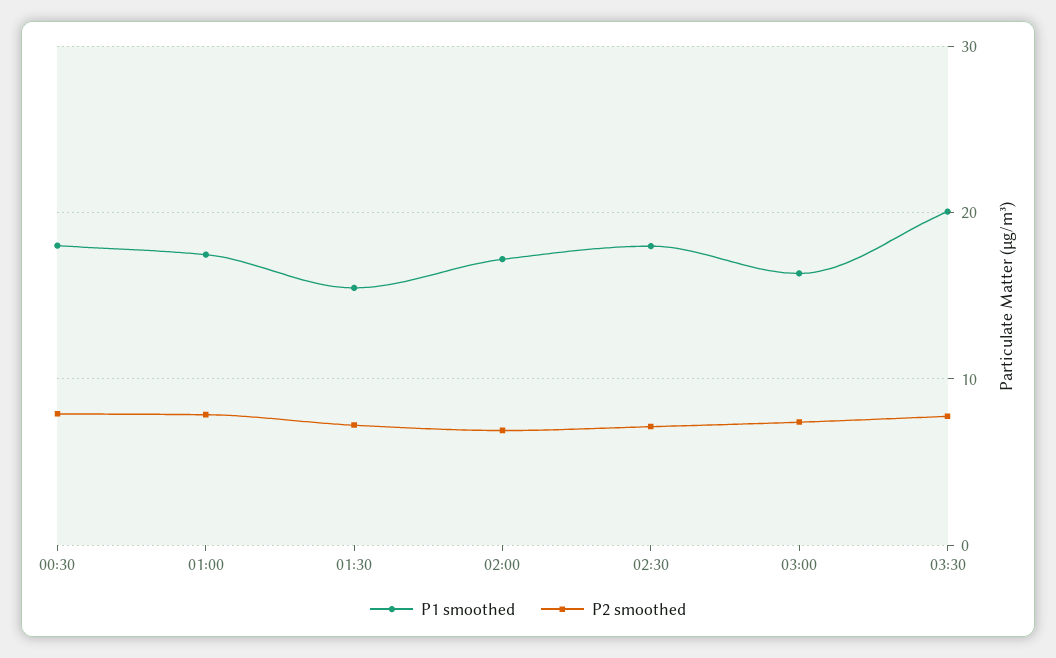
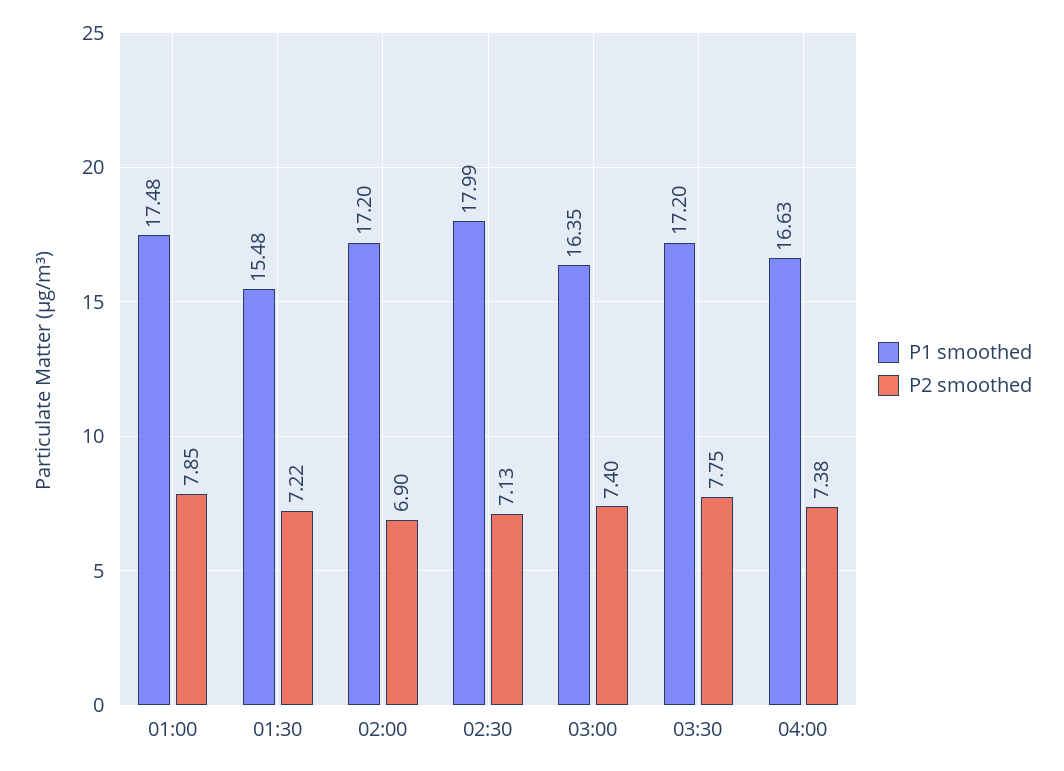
P1 smoothed, 00:30: 18 -> none
P2 smoothed, 00:30: 8 -> none
P1 smoothed, 03:30: 20 -> 17.2
P1 smoothed, 04:00: none -> 16.63
P2 smoothed, 04:00: none -> 7.38

